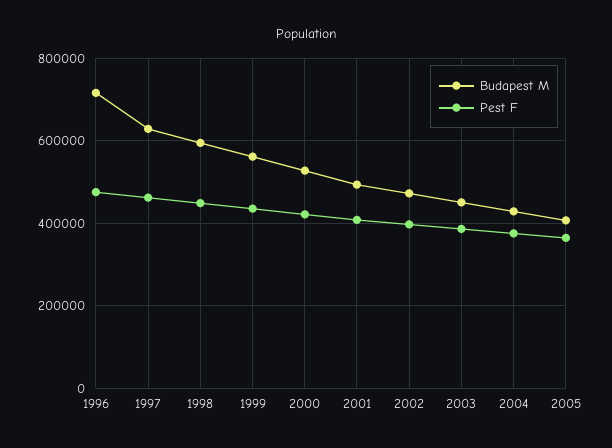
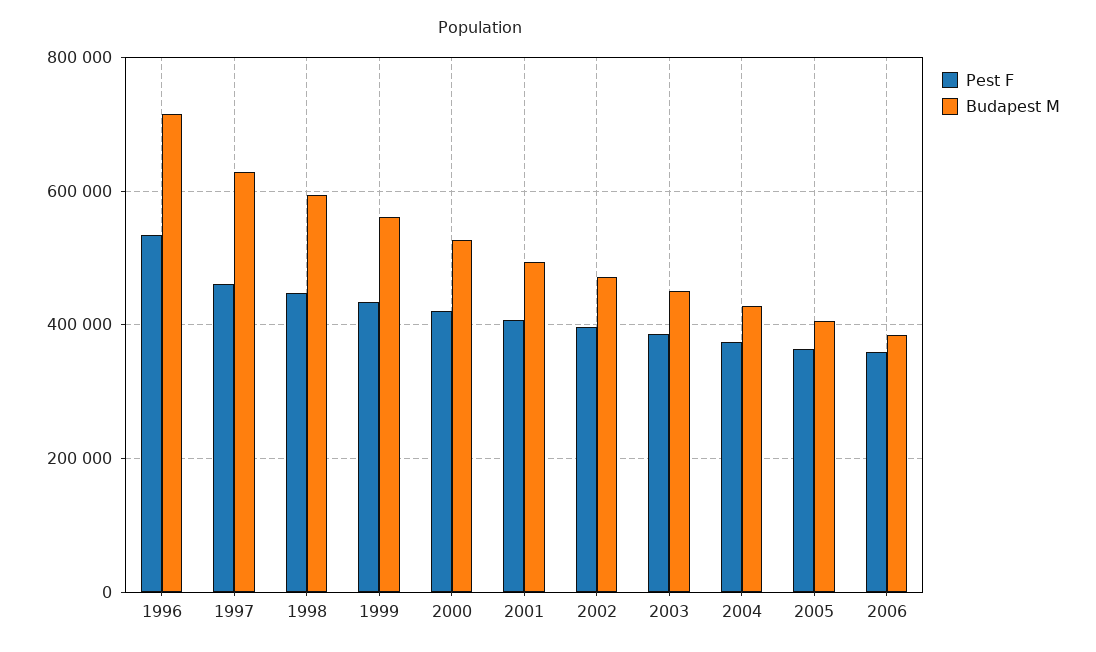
Pest F, 1996: 480000 -> 540000
Pest F, 2006: none -> 360000
Budapest M, 2006: none -> 380000

